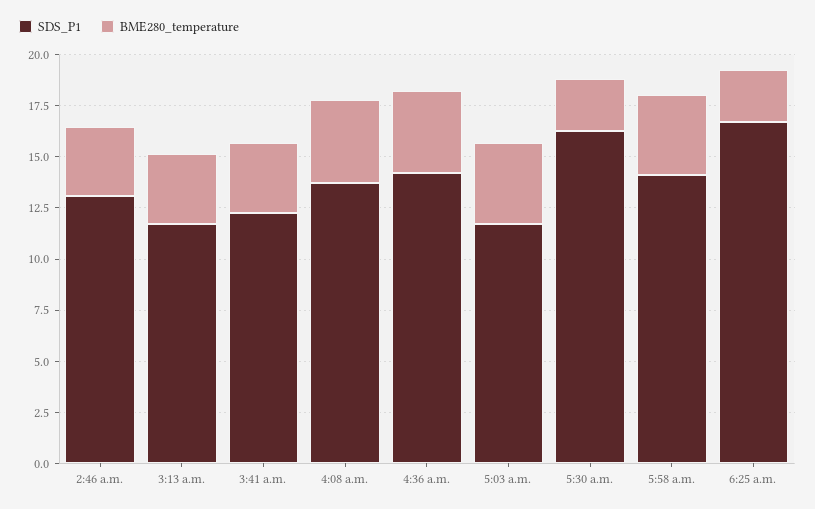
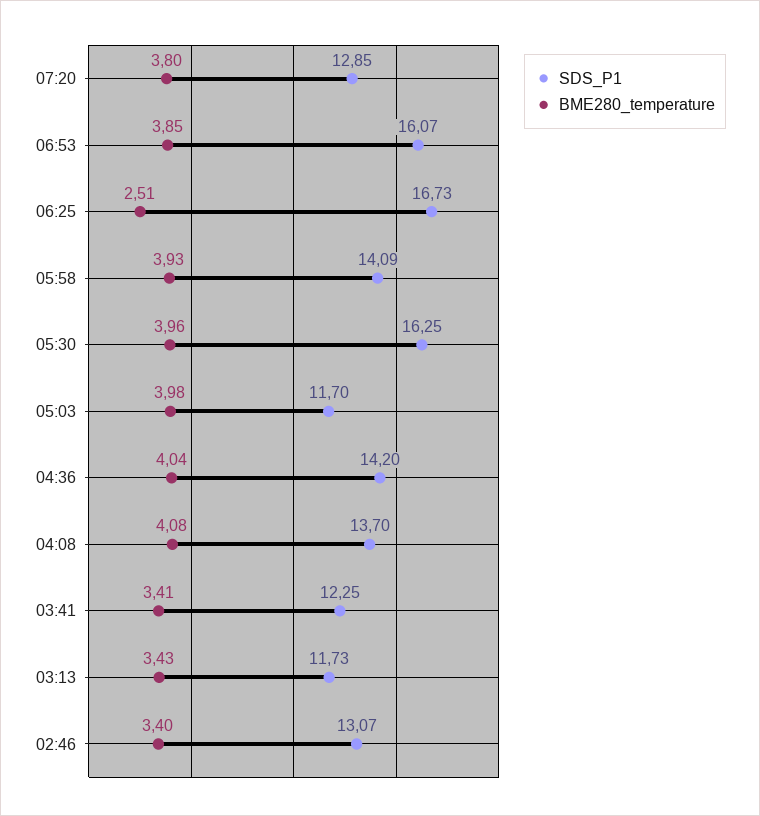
BME280_temperature, 5:30 a.m.: 2.5 -> 3.96
SDS_P1, 07:20: none -> 12.85
BME280_temperature, 07:20: none -> 3.8
SDS_P1, 06:53: none -> 16.07
BME280_temperature, 06:53: none -> 3.85

